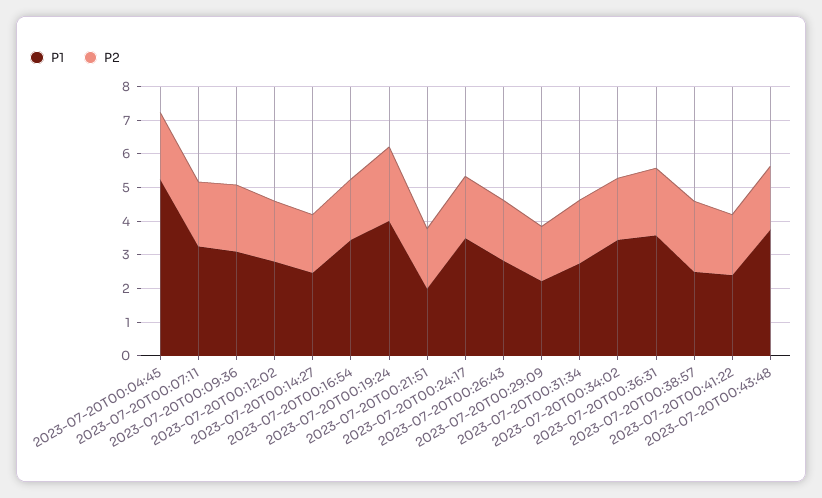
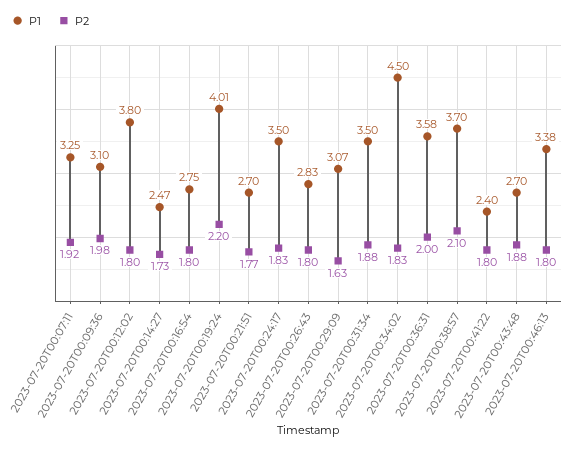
P1, 2023-07-20T00:04:45: 5.25 -> none
P2, 2023-07-20T00:04:45: 2 -> none
P1, 2023-07-20T00:12:02: 2.75 -> 3.8
P1, 2023-07-20T00:16:54: 3.5 -> 2.75
P1, 2023-07-20T00:21:51: 2 -> 2.7
P1, 2023-07-20T00:29:09: 2.25 -> 3.07
P1, 2023-07-20T00:31:34: 2.75 -> 3.5
P1, 2023-07-20T00:34:02: 3.5 -> 4.5
P1, 2023-07-20T00:38:57: 2.5 -> 3.7
P1, 2023-07-20T00:43:48: 3.75 -> 2.7
P1, 2023-07-20T00:46:13: none -> 3.38
P2, 2023-07-20T00:46:13: none -> 1.8

